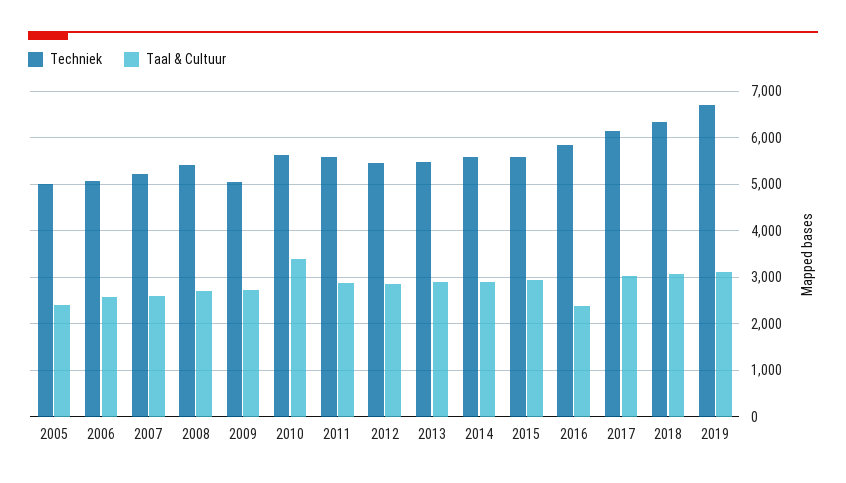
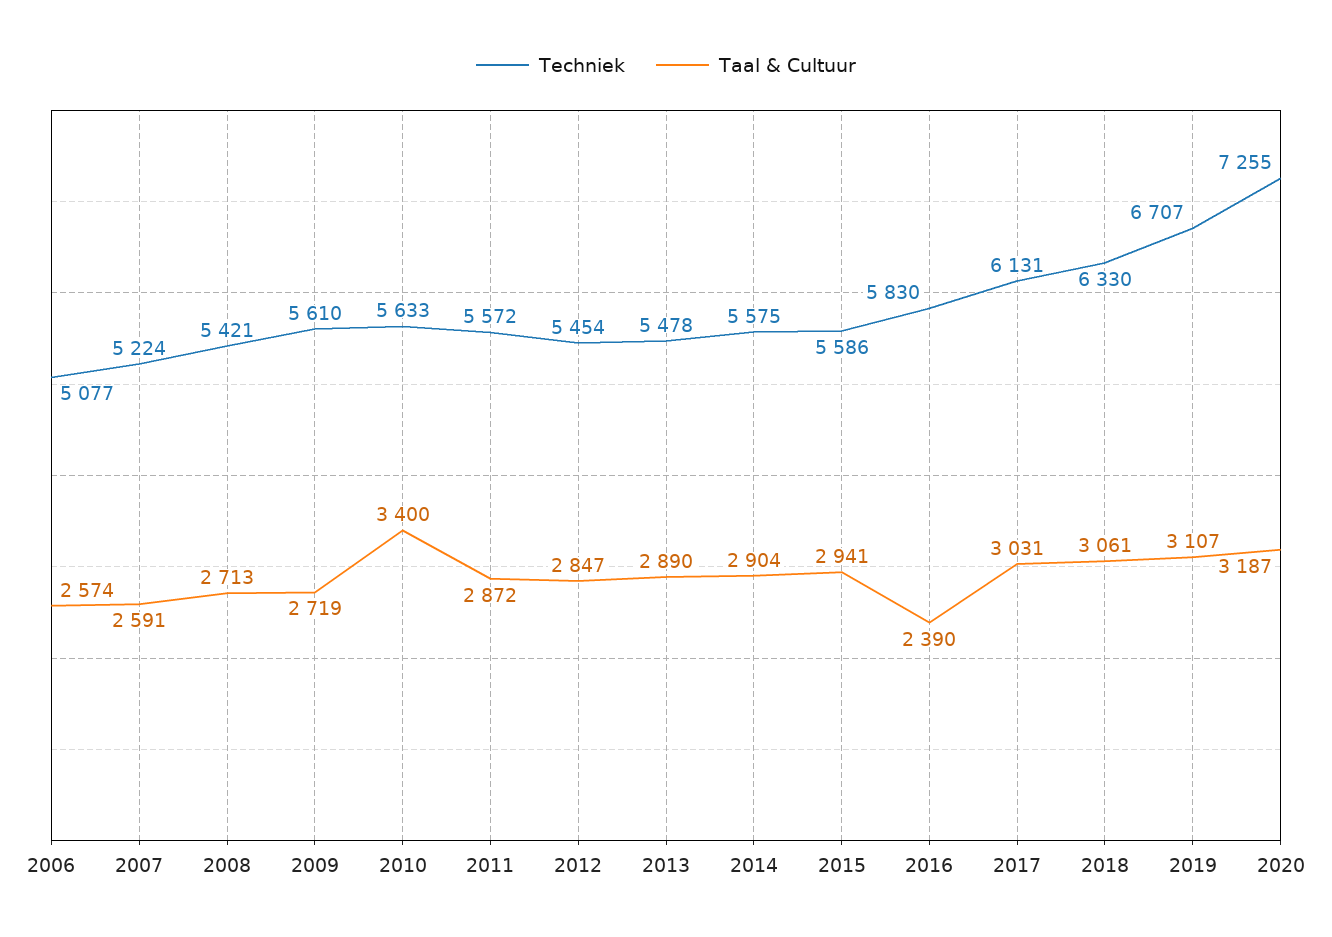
Techniek, 2005: 5000 -> none
Taal & Cultuur, 2005: 2400 -> none
Techniek, 2009: 5000 -> 5610
Techniek, 2020: none -> 7255
Taal & Cultuur, 2020: none -> 3187

